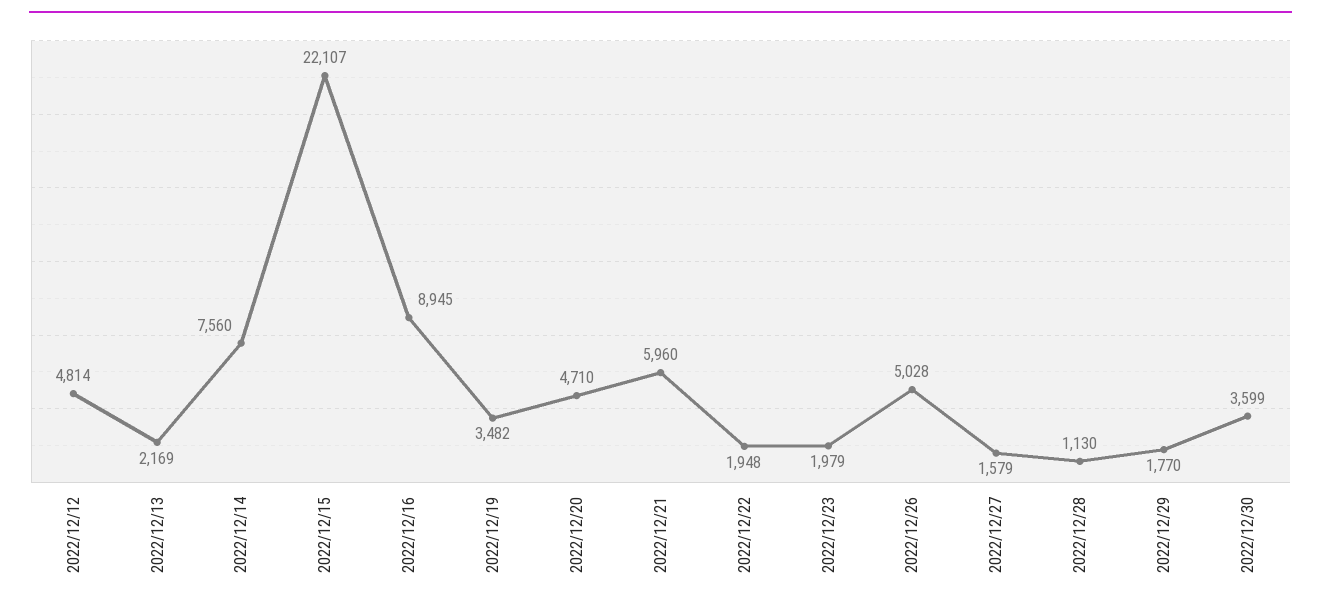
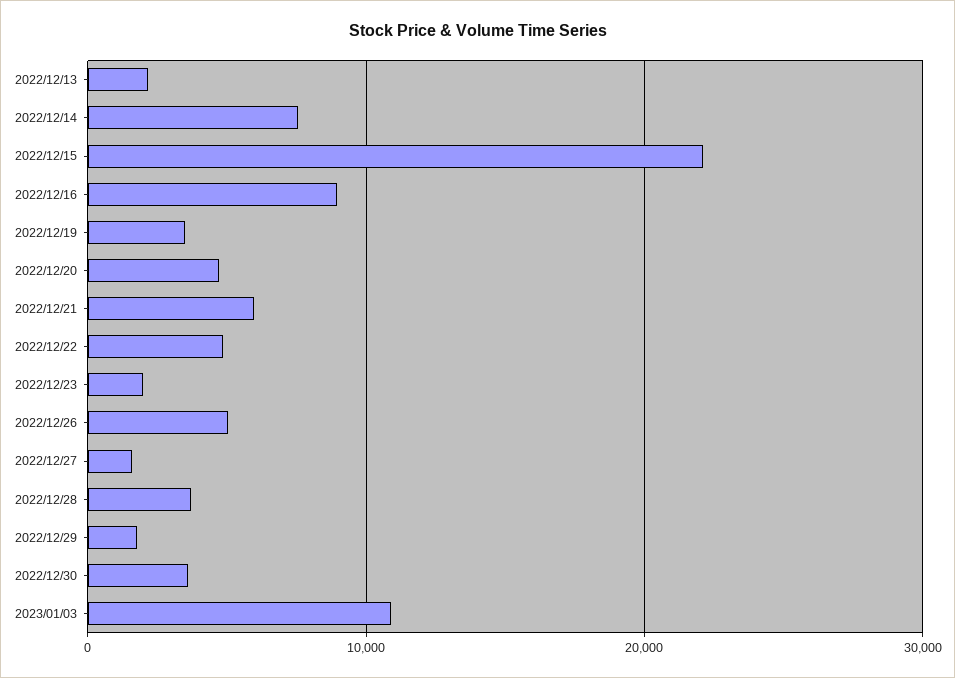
2022/12/12: 4814 -> none
2022/12/22: 1948 -> 5000
2022/12/28: 1130 -> 4000
2023/01/03: none -> 11000

